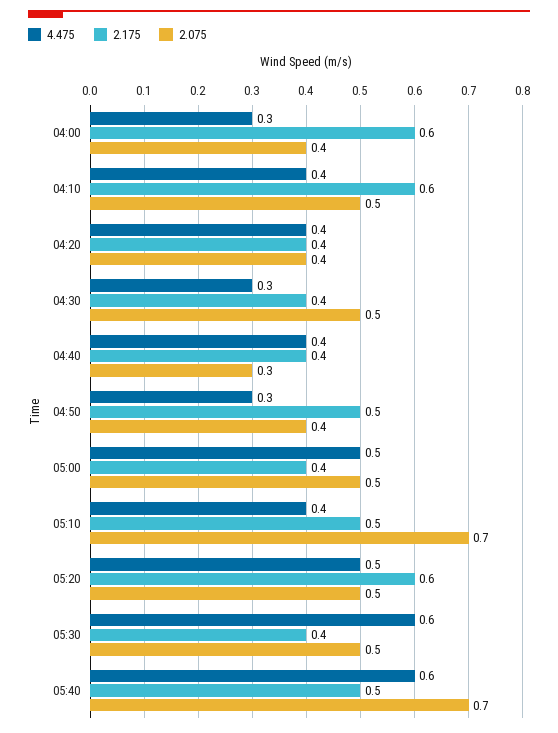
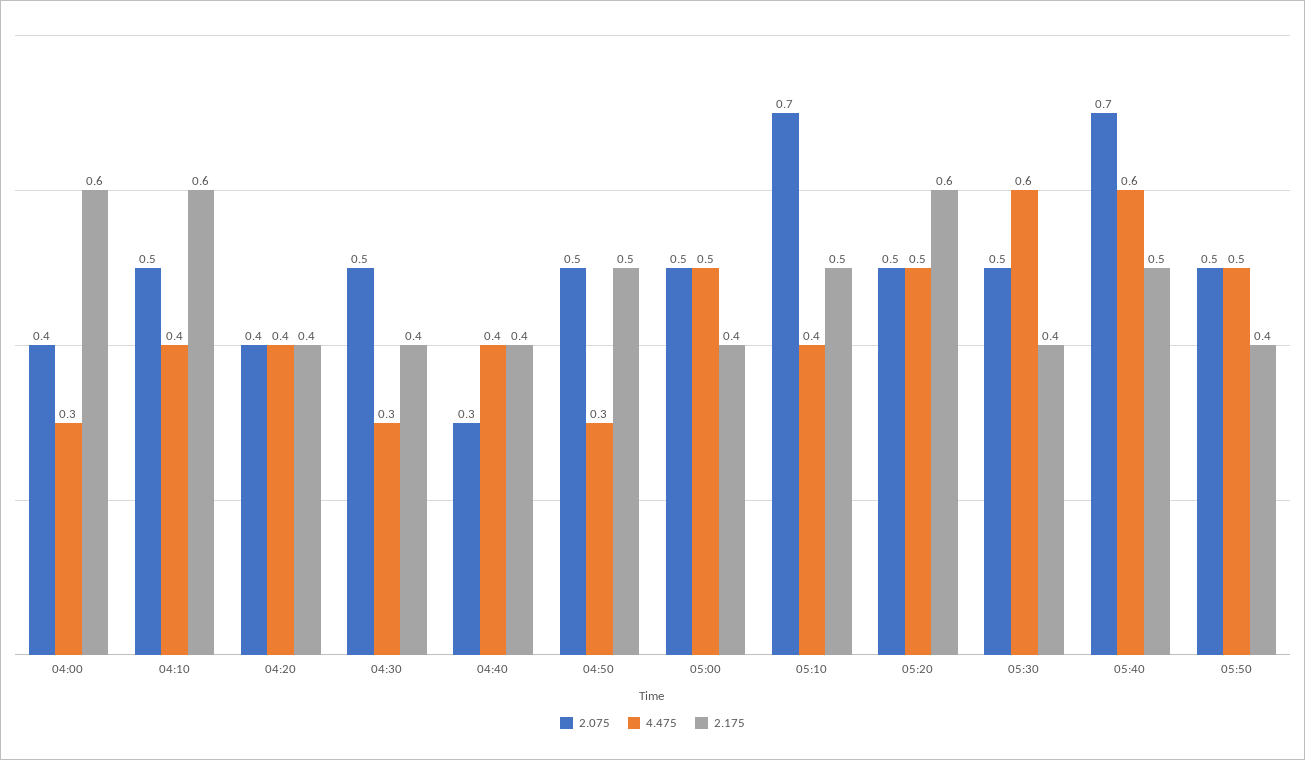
2.075, 04:50: 0.4 -> 0.5
2.075, 05:50: none -> 0.5
4.475, 05:50: none -> 0.5
2.175, 05:50: none -> 0.4

